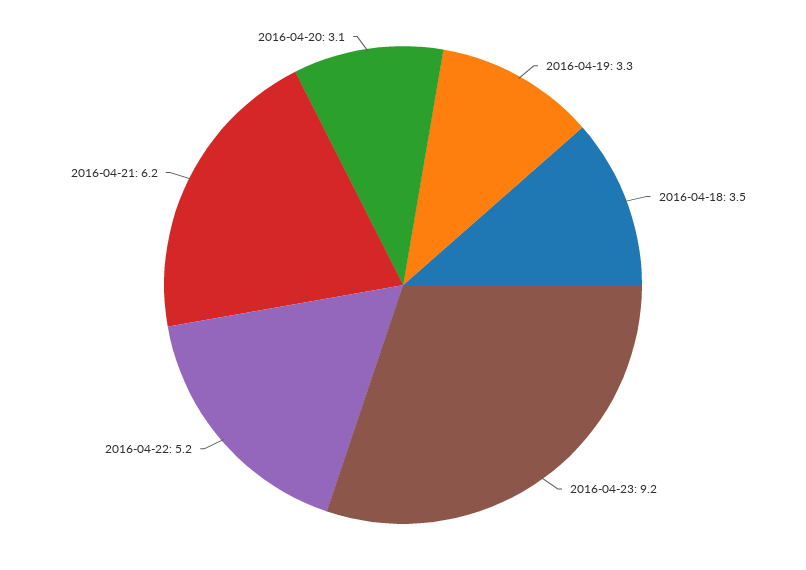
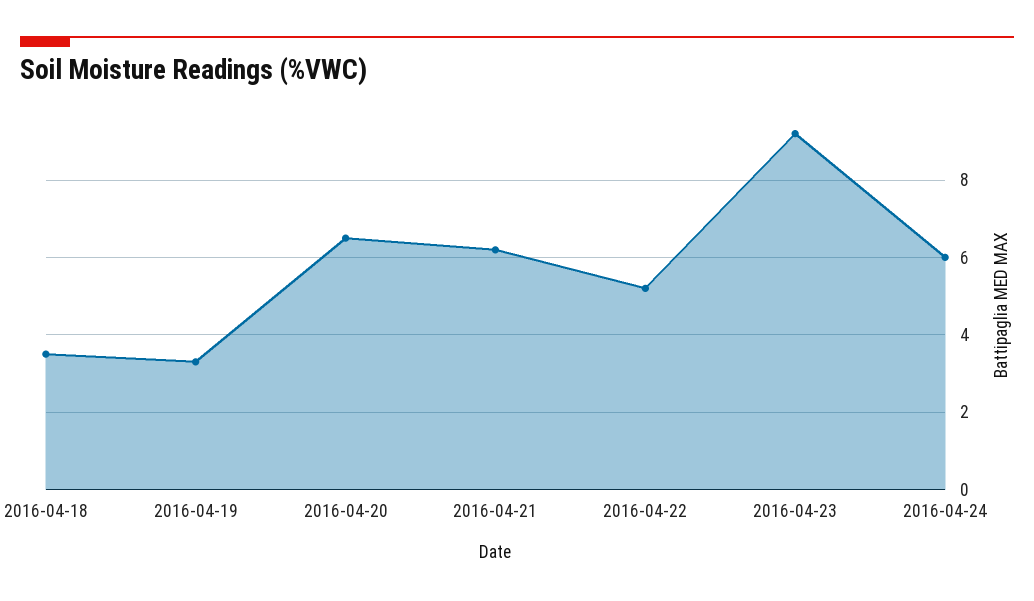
2016-04-20: 3.1 -> 6.5
2016-04-24: none -> 6

